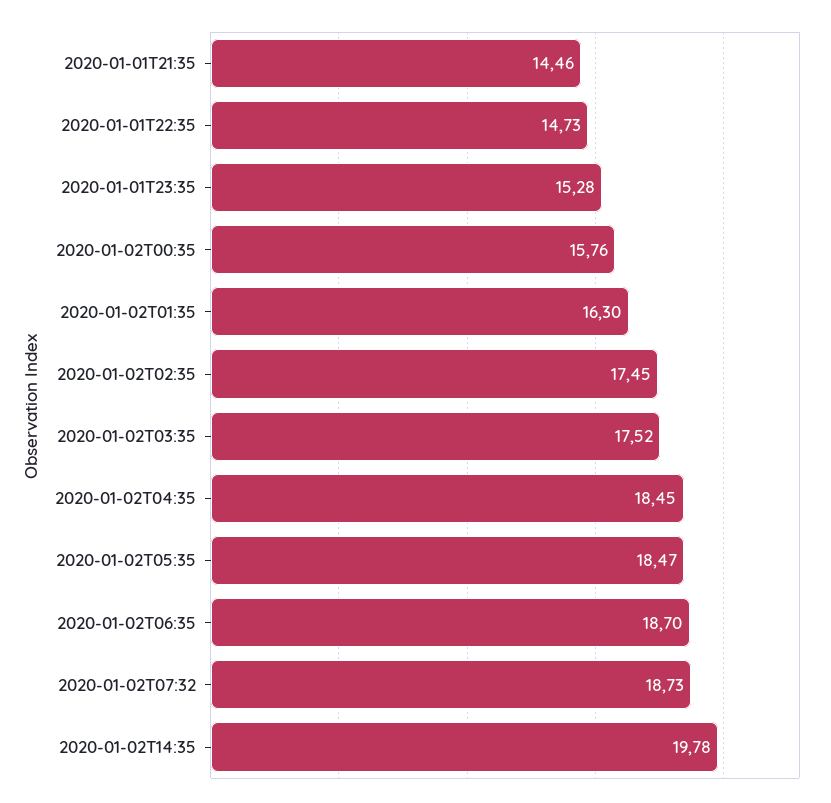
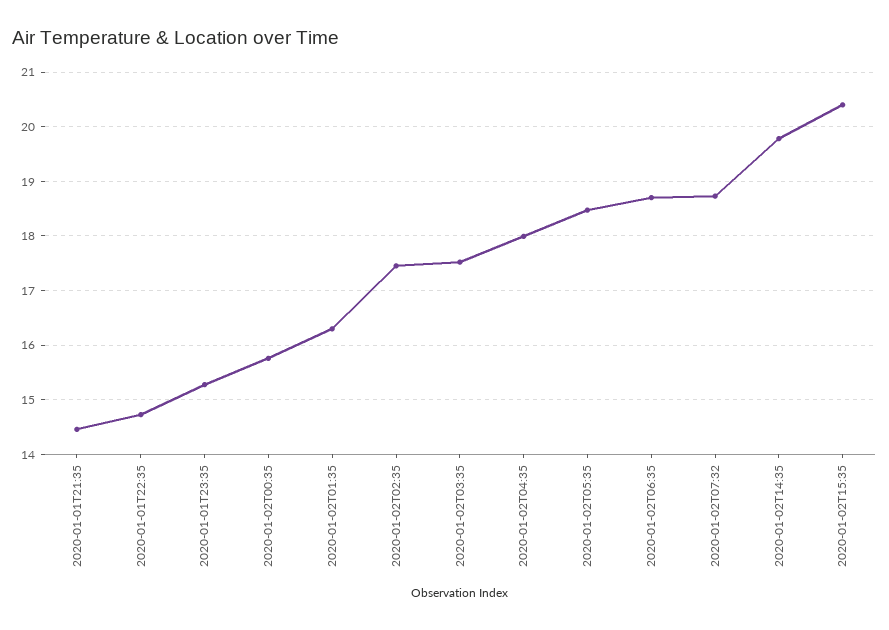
2020-01-02T04:35: 18.45 -> 18
2020-01-02T15:35: none -> 20.4

